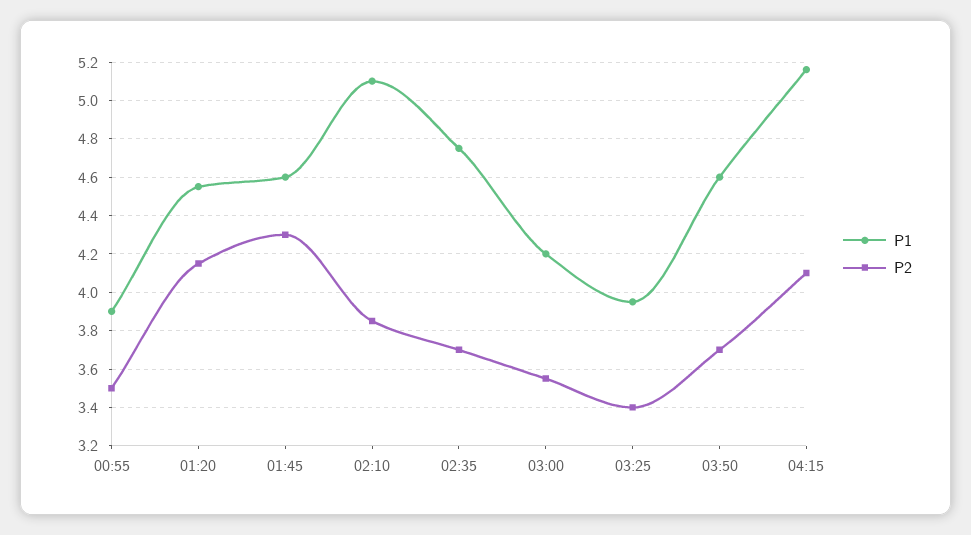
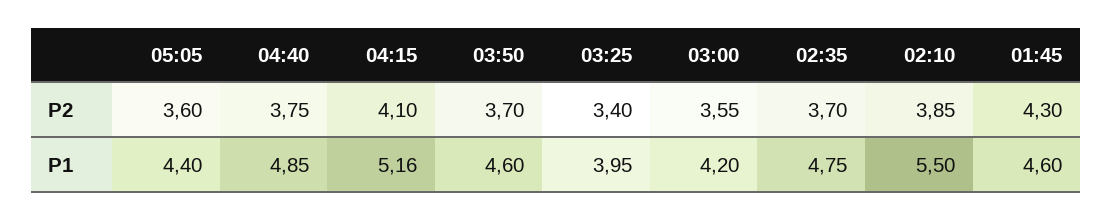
P1, 00:55: 3.9 -> none
P2, 00:55: 3.5 -> none
P1, 01:20: 4.55 -> none
P2, 01:20: 4.15 -> none
P1, 02:10: 5.1 -> 5.5
P2, 05:05: none -> 3.6
P2, 04:40: none -> 3.75
P1, 05:05: none -> 4.4
P1, 04:40: none -> 4.85

